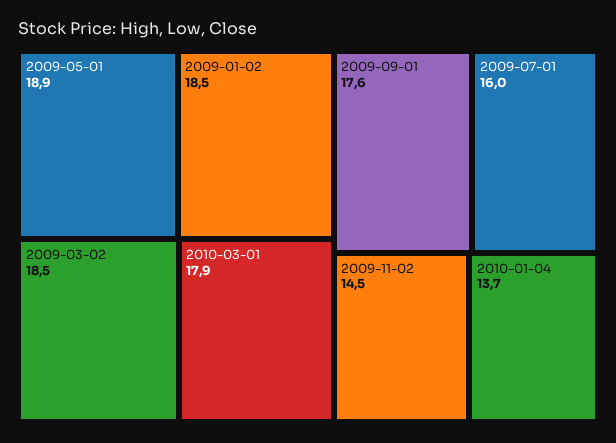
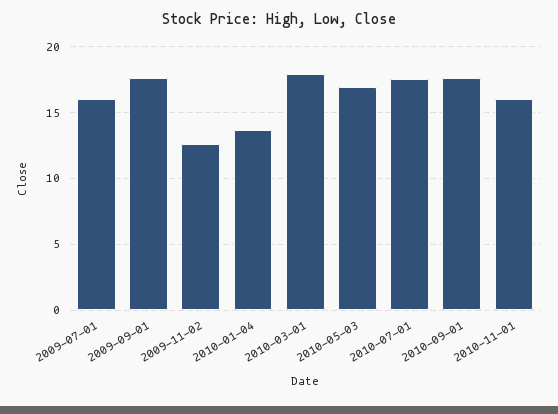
2009-05-01: 18.9 -> none
2009-01-02: 18.5 -> none
2009-03-02: 18.5 -> none
2009-11-02: 14.5 -> 12.5
2010-05-03: none -> 17
2010-07-01: none -> 17.5
2010-09-01: none -> 17.5
2010-11-01: none -> 16

